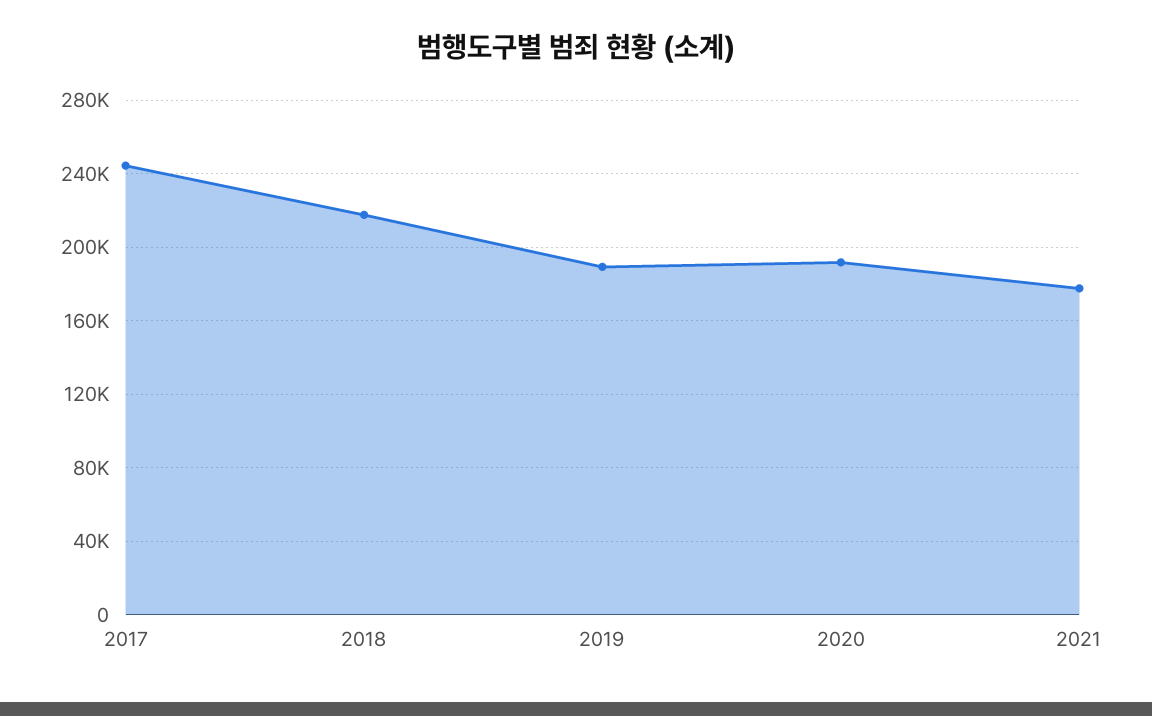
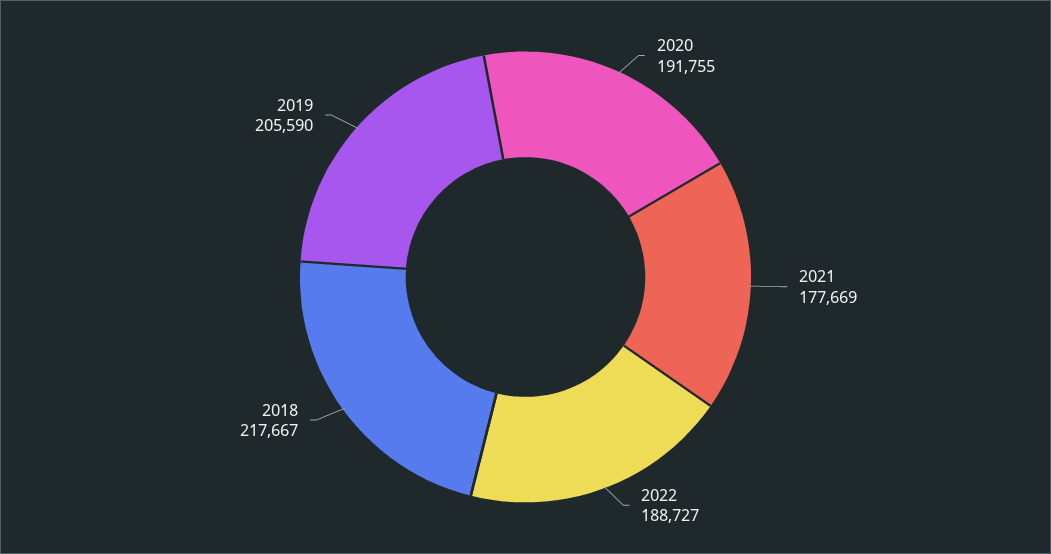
2017: 245000 -> none
2019: 190000 -> 205590
2022: none -> 188727

